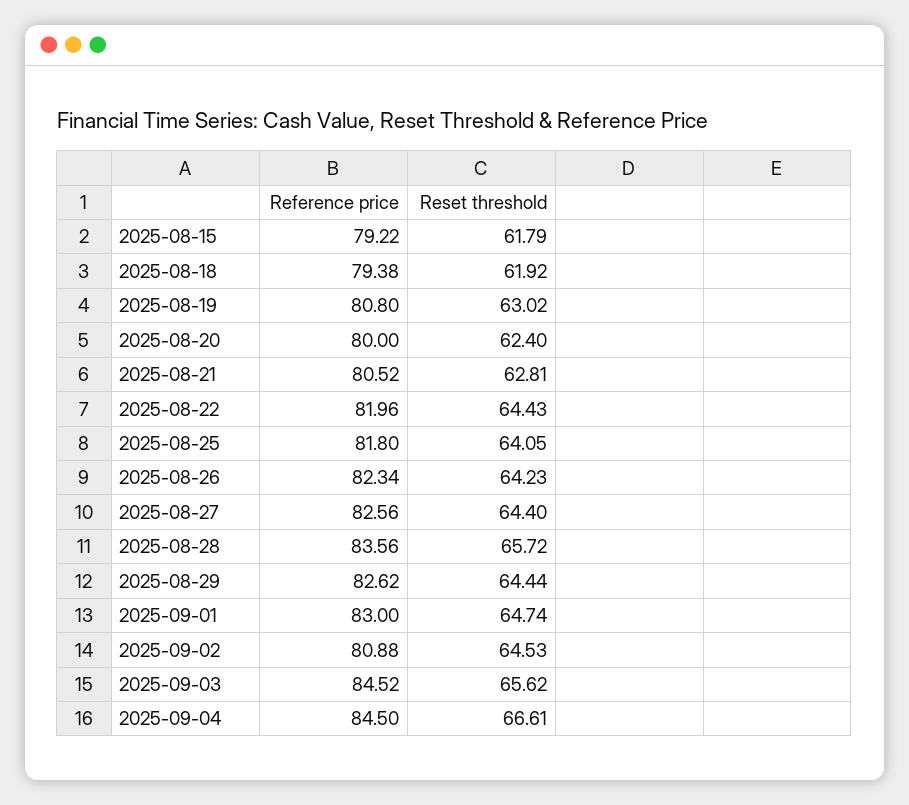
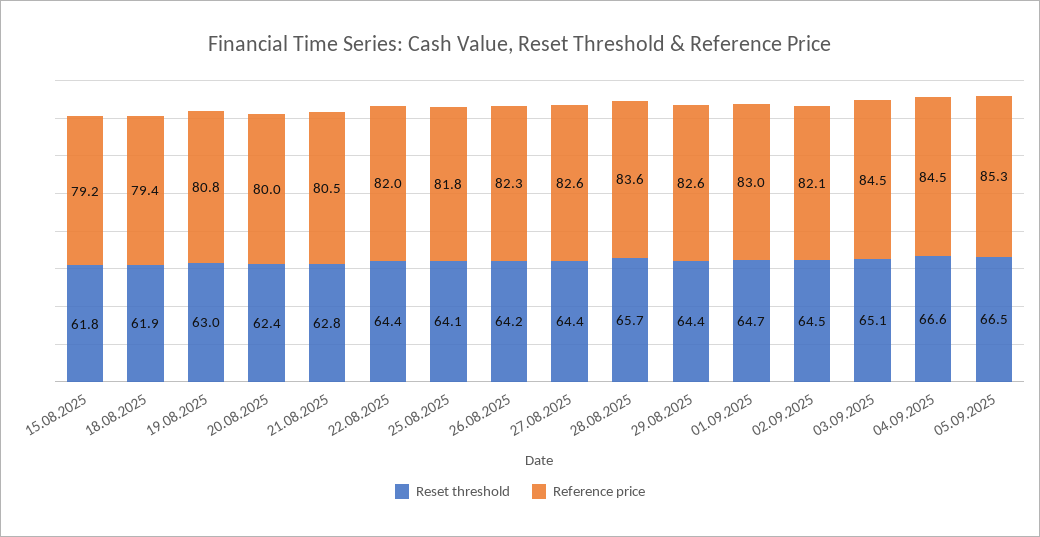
Reference price, 2025-09-02: 80.88 -> 82.1
Reset threshold, 2025-09-03: 65.62 -> 65.1
Reset threshold, 05.09.2025: none -> 66.5
Reference price, 05.09.2025: none -> 85.3

